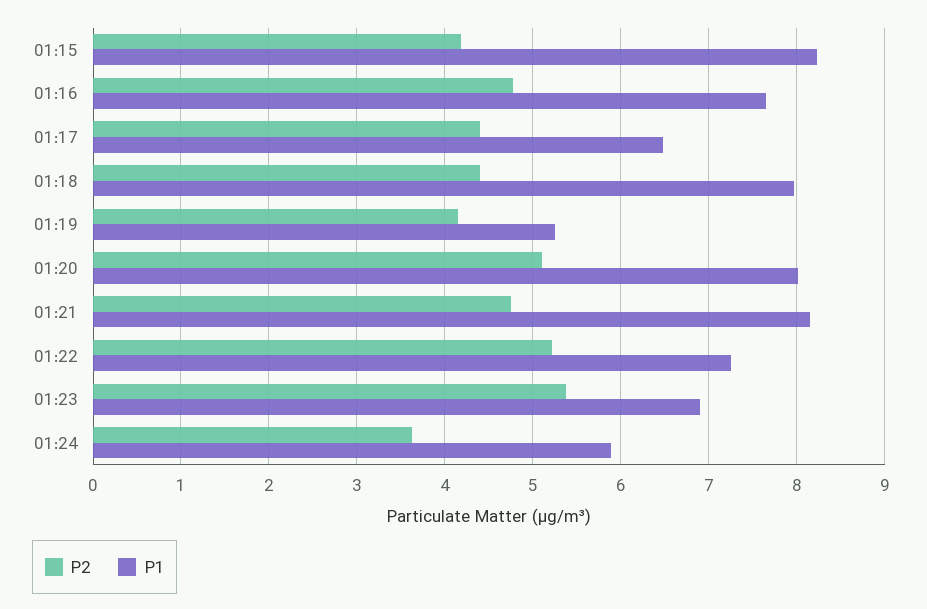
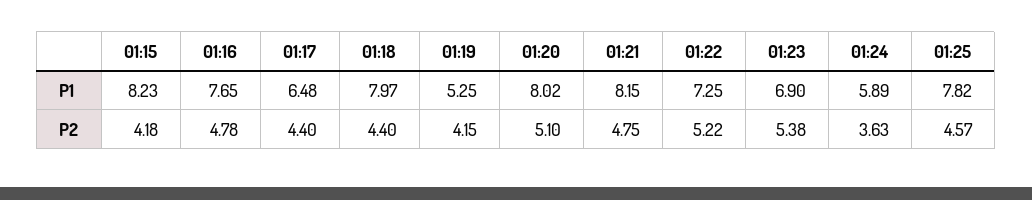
P1, 01:25: none -> 7.82
P2, 01:25: none -> 4.57

